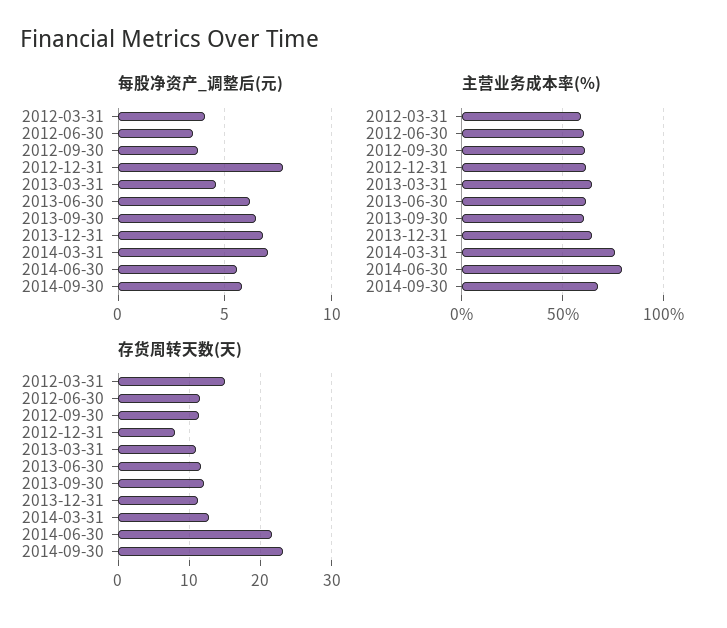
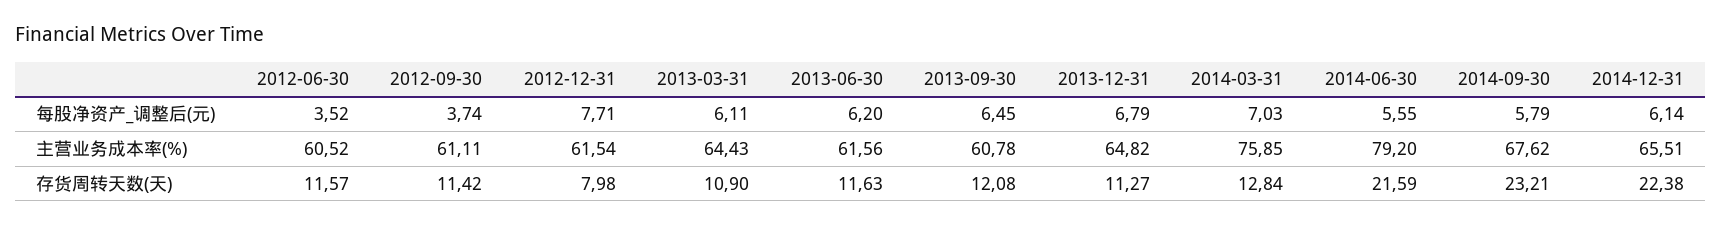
每股净资产_调整后(元), 2012-03-31: 4 -> none
每股净资产_调整后(元), 2013-03-31: 4.5 -> 6.11
主营业务成本率(%), 2012-03-31: 60 -> none
存货周转天数(天), 2012-03-31: 15 -> none
每股净资产_调整后(元), 2014-12-31: none -> 6.14
主营业务成本率(%), 2014-12-31: none -> 65.51
存货周转天数(天), 2014-12-31: none -> 22.38

